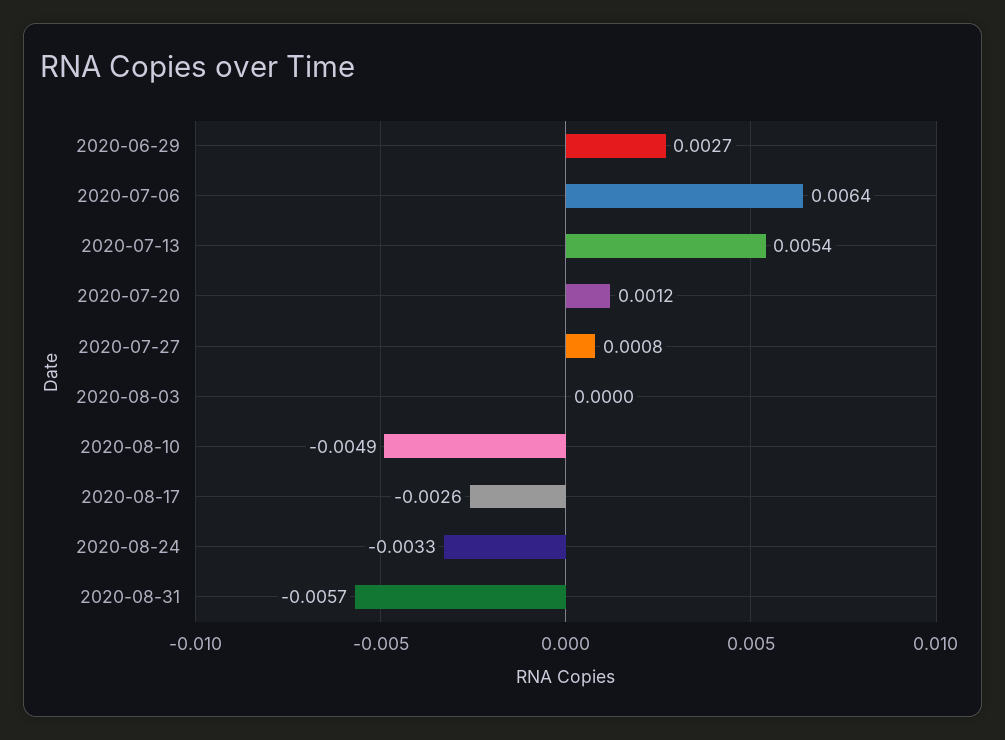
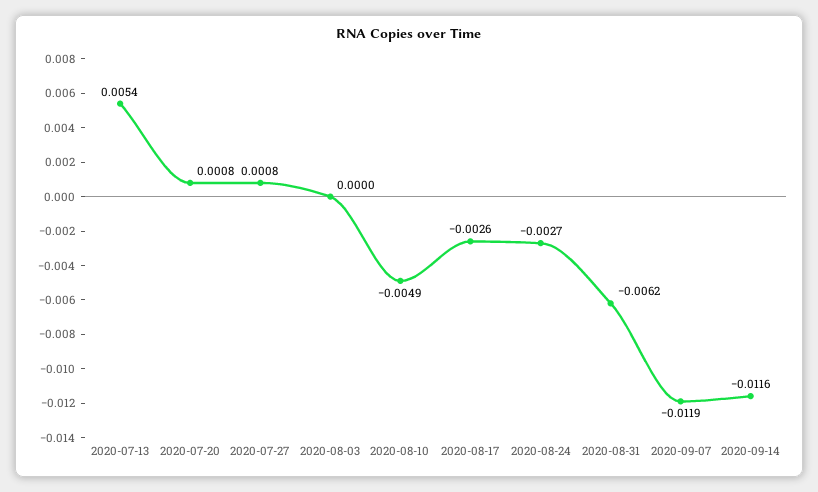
2020-06-29: 0.0027 -> none
2020-07-06: 0.0064 -> none
2020-07-20: 0.0012 -> 0.0008
2020-08-24: -0.0033 -> -0.0027
2020-08-31: -0.0057 -> -0.0062
2020-09-07: none -> -0.0119
2020-09-14: none -> -0.0116

